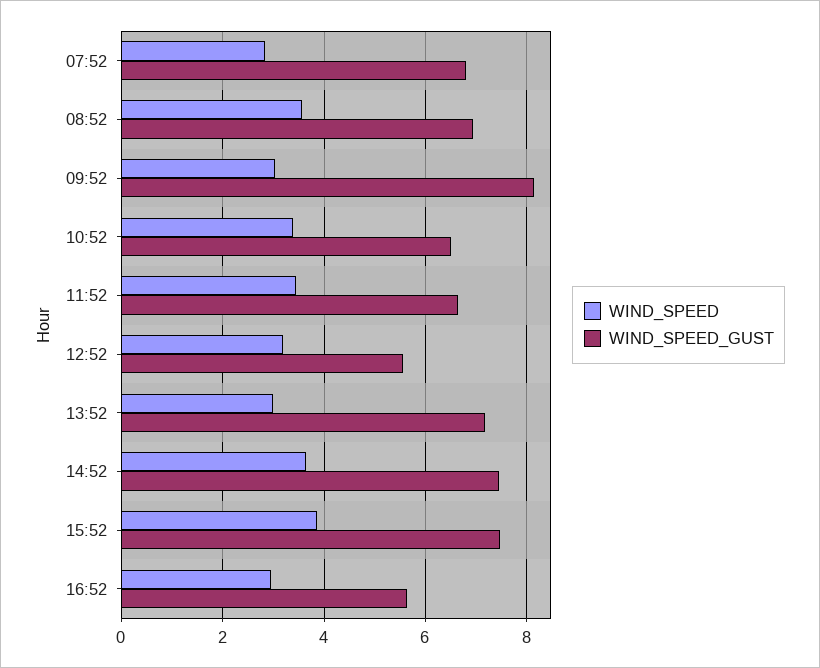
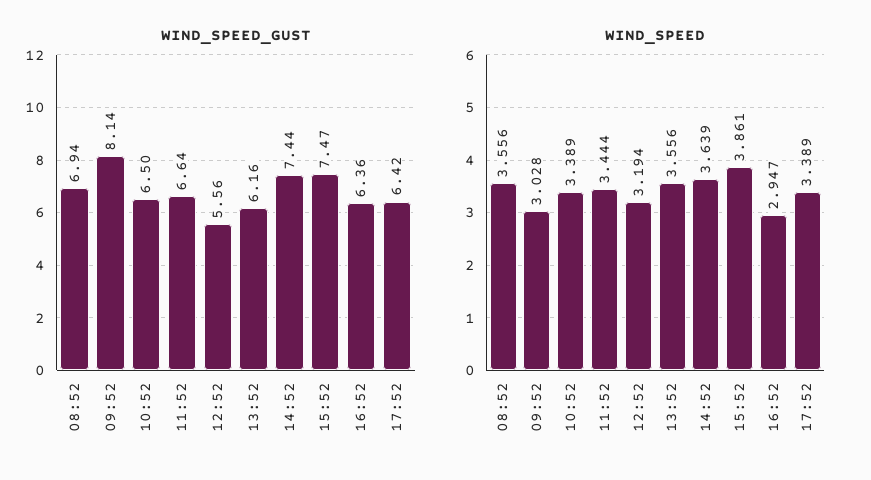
WIND_SPEED, 07:52: 2.8 -> none
WIND_SPEED_GUST, 07:52: 6.8 -> none
WIND_SPEED, 13:52: 3 -> 3.556
WIND_SPEED_GUST, 13:52: 7.2 -> 6.16
WIND_SPEED_GUST, 16:52: 5.6 -> 6.36
WIND_SPEED_GUST, 17:52: none -> 6.42
WIND_SPEED, 17:52: none -> 3.389

